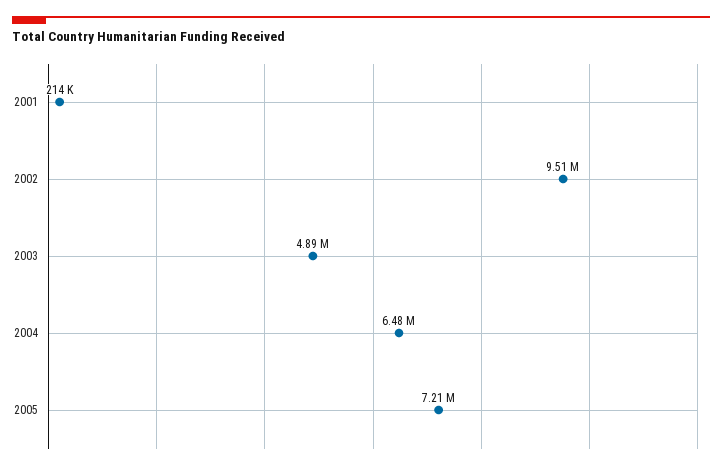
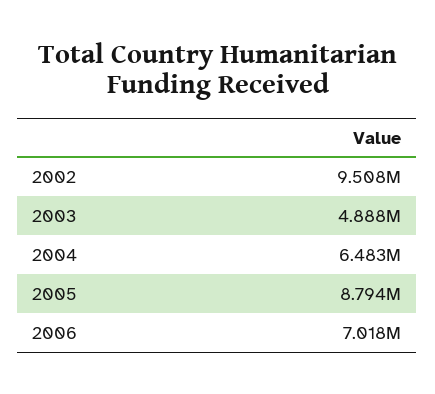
2001: 214000 -> none
2005: 7210000 -> 8794000
2006: none -> 7018000

